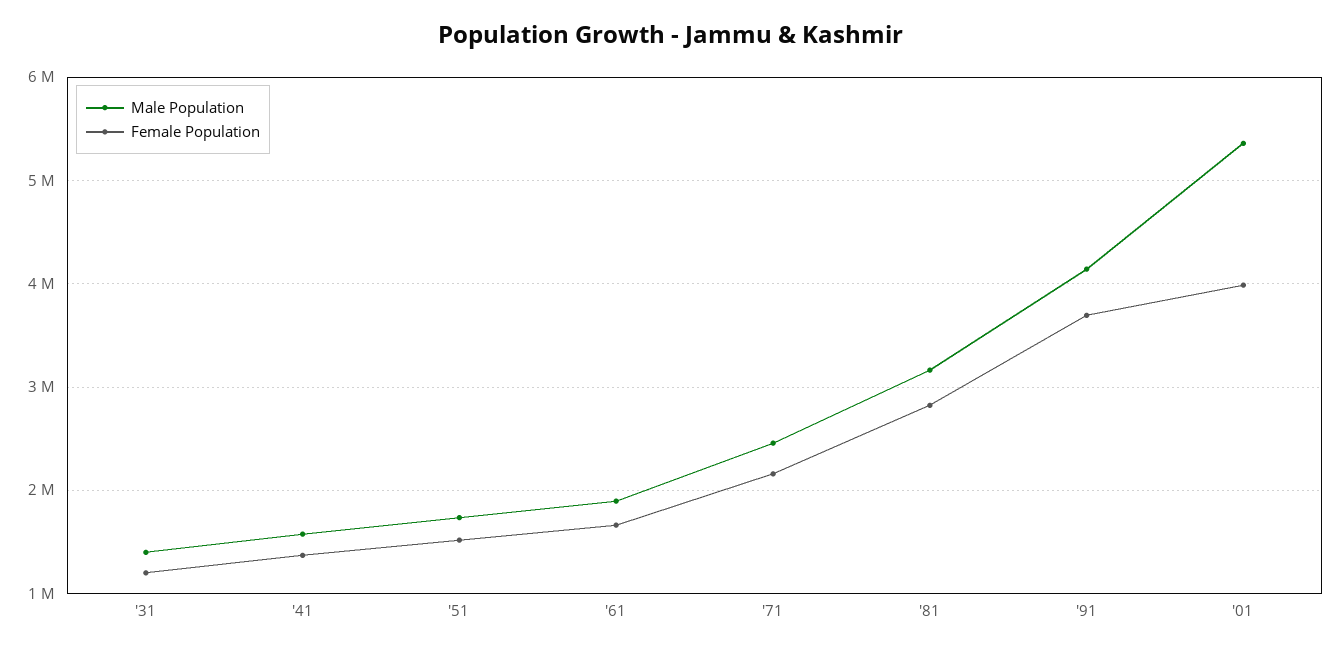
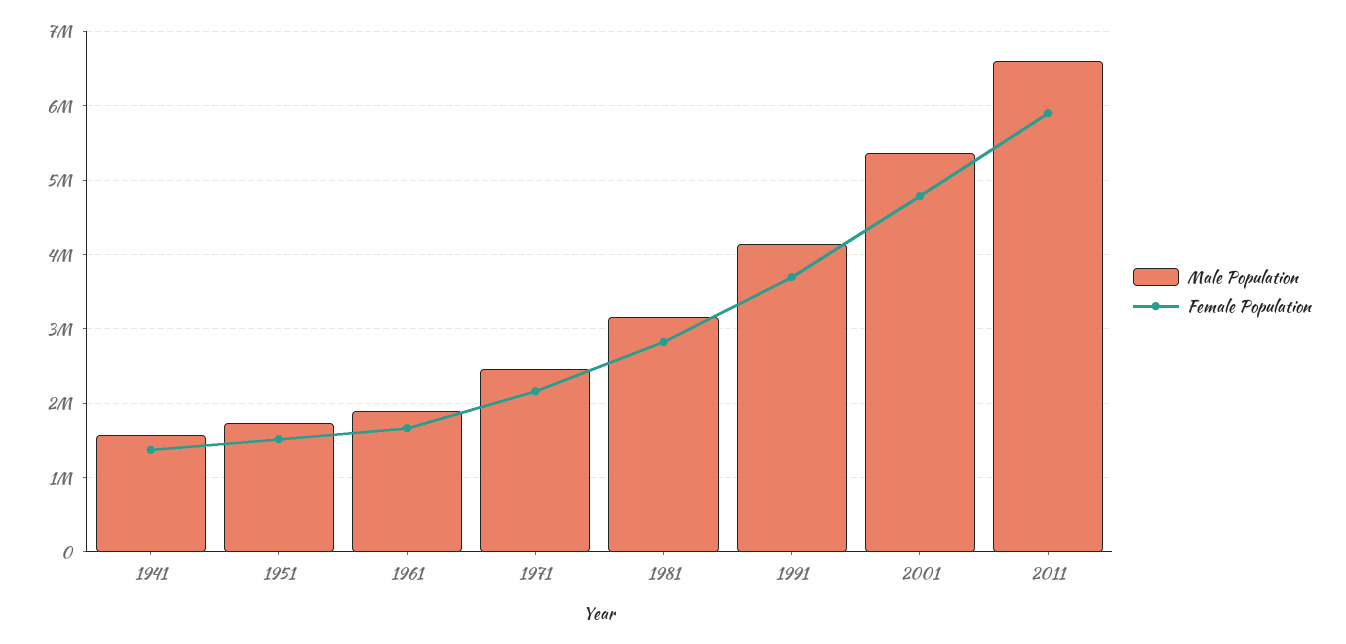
Male Population, '31: 1400000 -> none
Female Population, '31: 1200000 -> none
Female Population, '01: 4000000 -> 4800000
Male Population, 2011: none -> 6600000
Female Population, 2011: none -> 5900000

